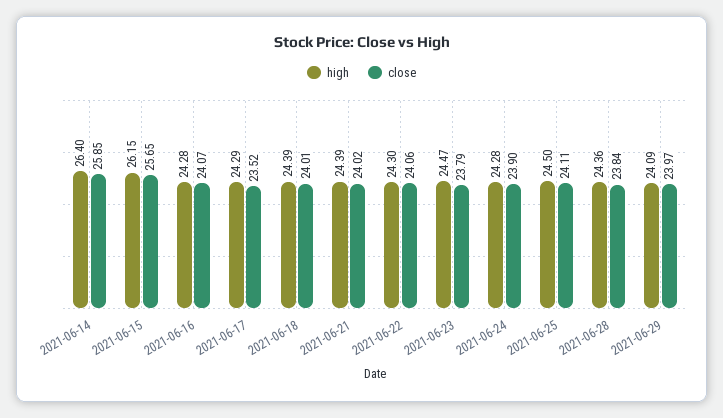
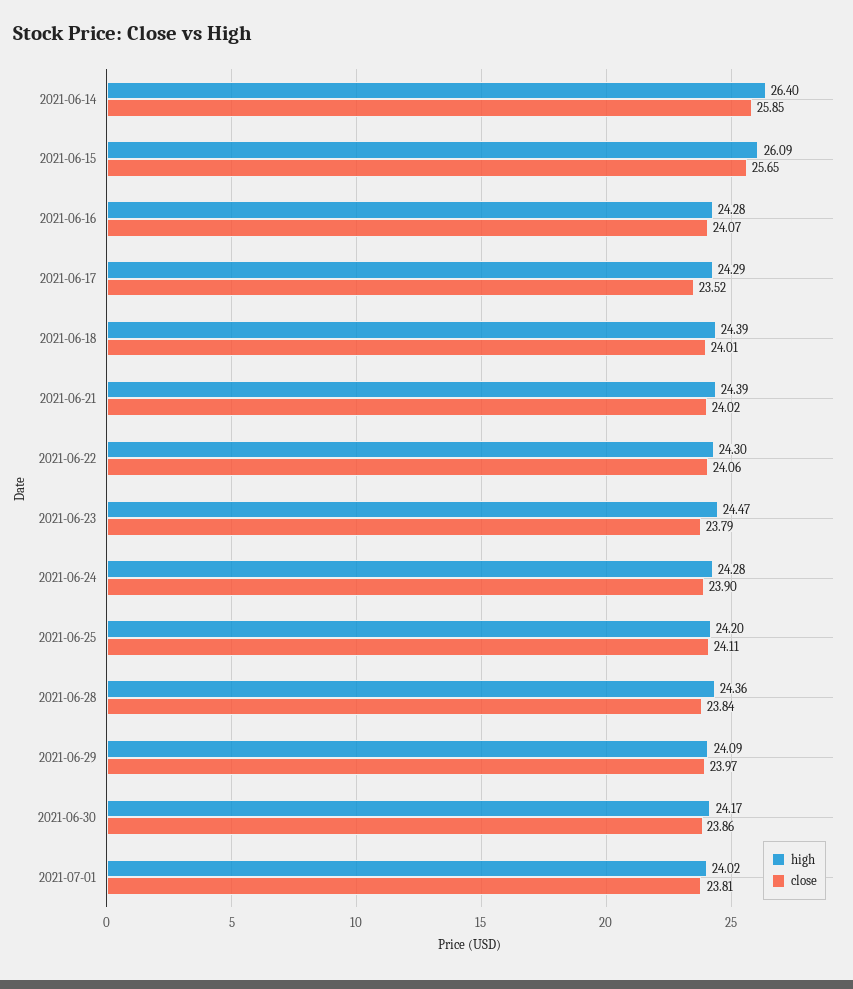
high, 2021-06-15: 26.15 -> 26.09
high, 2021-06-25: 24.5 -> 24.2
high, 2021-06-30: none -> 24.17
close, 2021-06-30: none -> 23.86
high, 2021-07-01: none -> 24.02
close, 2021-07-01: none -> 23.81

